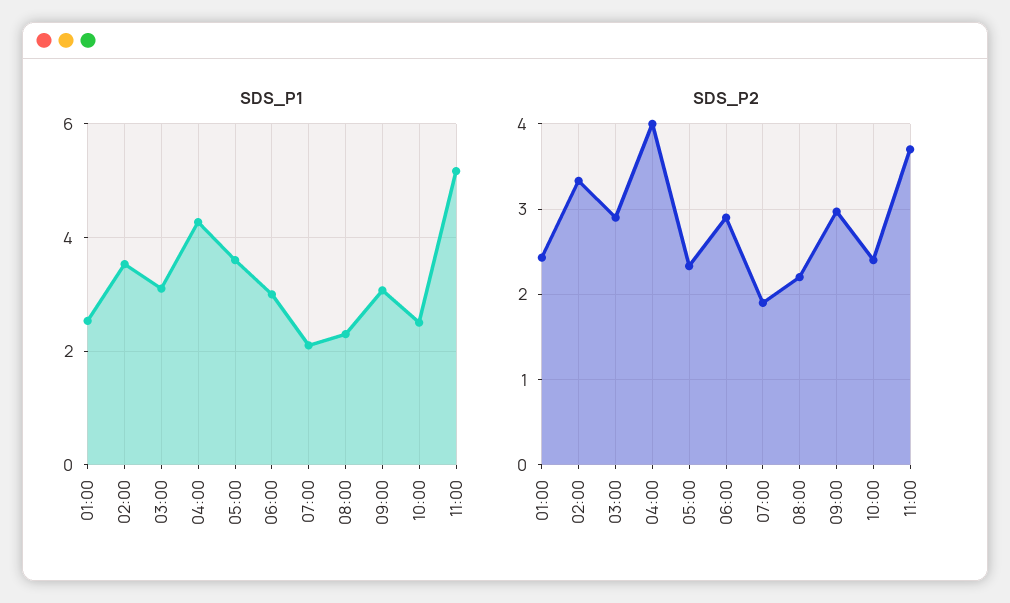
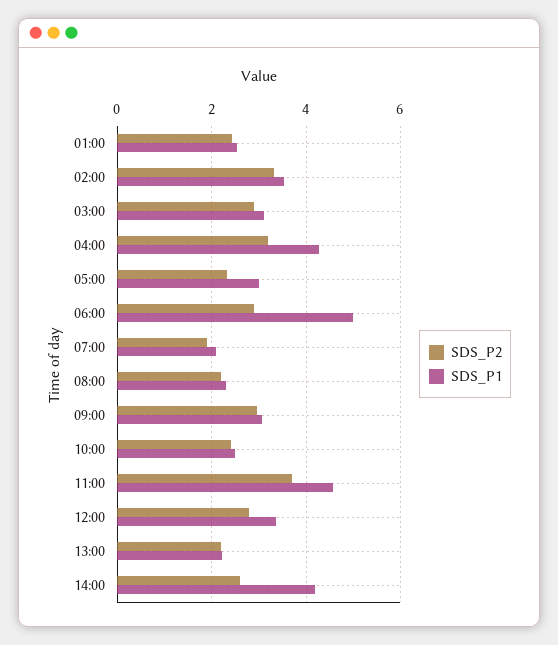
SDS_P1, 05:00: 3.6 -> 3
SDS_P1, 06:00: 3 -> 5
SDS_P1, 11:00: 5.2 -> 4.6
SDS_P2, 04:00: 4 -> 3.2
SDS_P2, 12:00: none -> 2.8
SDS_P1, 12:00: none -> 3.4
SDS_P2, 13:00: none -> 2.2
SDS_P1, 13:00: none -> 2.2
SDS_P2, 14:00: none -> 2.6
SDS_P1, 14:00: none -> 4.2

